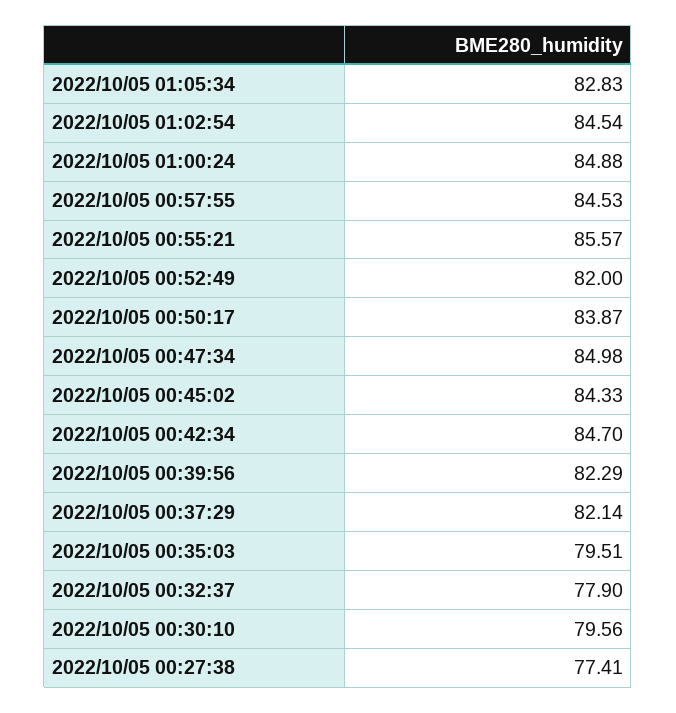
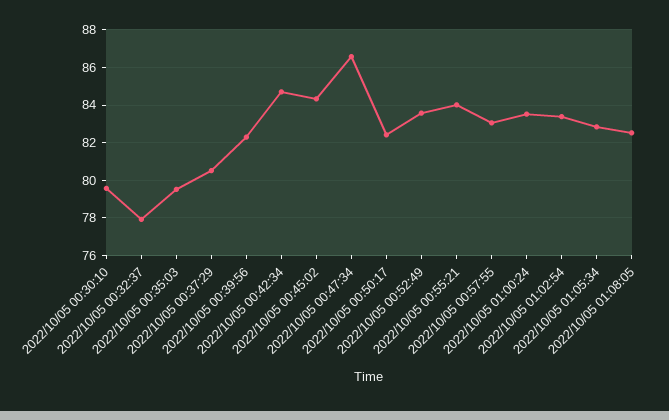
2022/10/05 01:02:54: 84.54 -> 83.5
2022/10/05 01:00:24: 84.88 -> 83.5
2022/10/05 00:57:55: 84.53 -> 83
2022/10/05 00:55:21: 85.57 -> 84
2022/10/05 00:52:49: 82 -> 83.5
2022/10/05 00:50:17: 83.87 -> 82.5
2022/10/05 00:47:34: 84.98 -> 86.5
2022/10/05 00:37:29: 82.14 -> 80.5
2022/10/05 00:27:38: 77.41 -> none
2022/10/05 01:08:05: none -> 82.5

